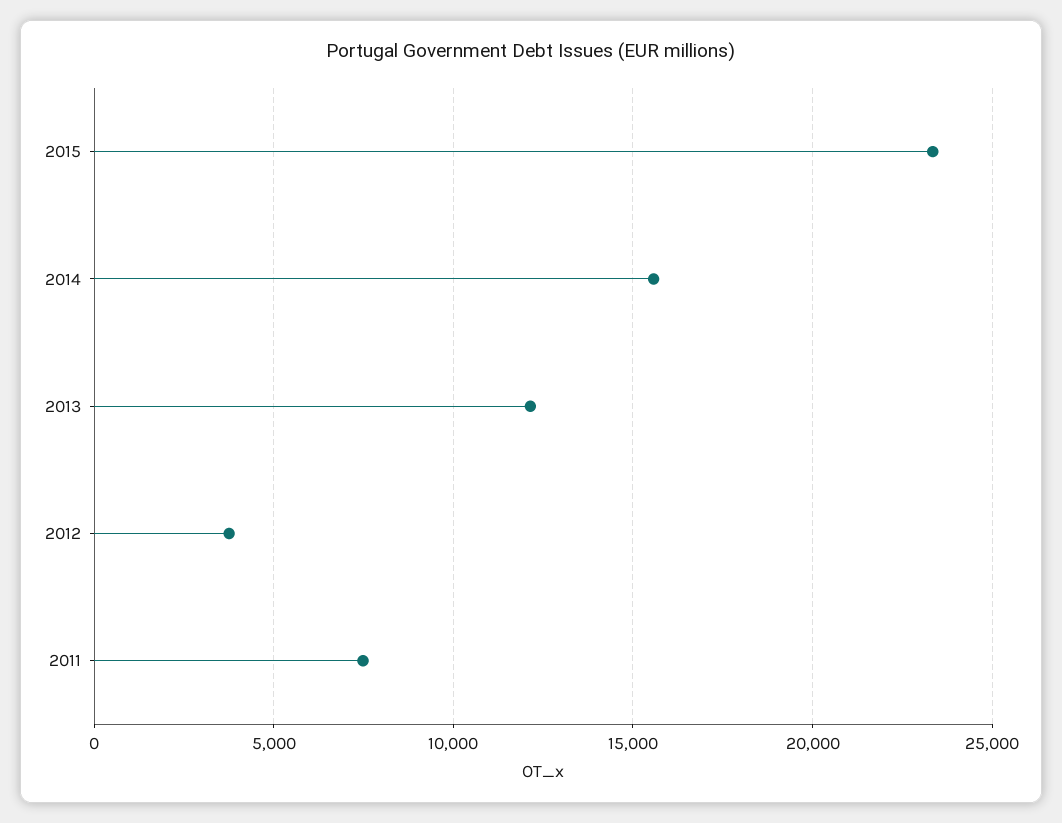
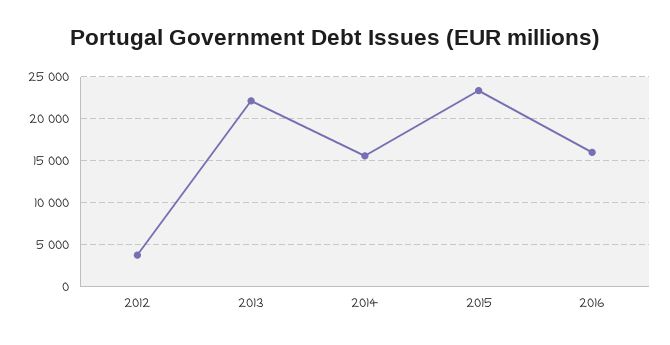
2013: 12000 -> 22000
2011: 7500 -> none
2016: none -> 16000

